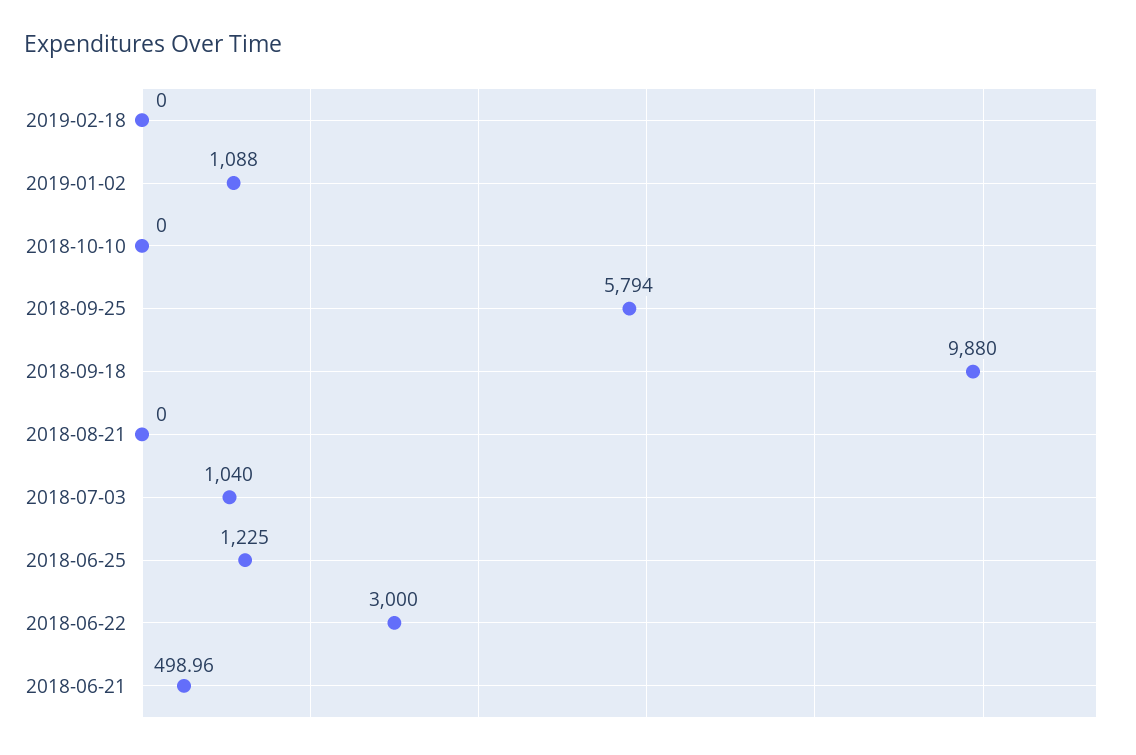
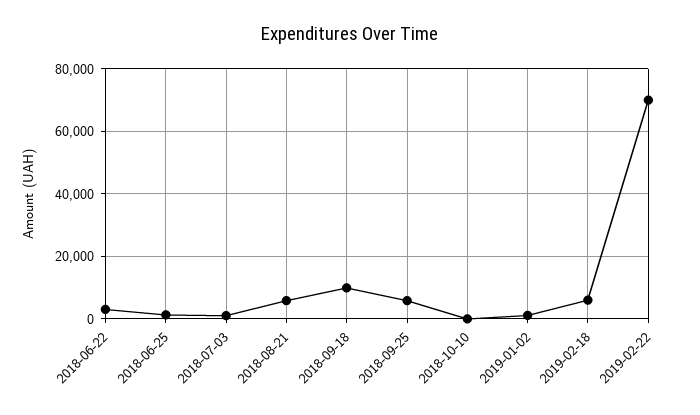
2019-02-18: 0 -> 6000
2018-08-21: 0 -> 6000
2018-06-21: 498.96 -> none
2019-02-22: none -> 70000

